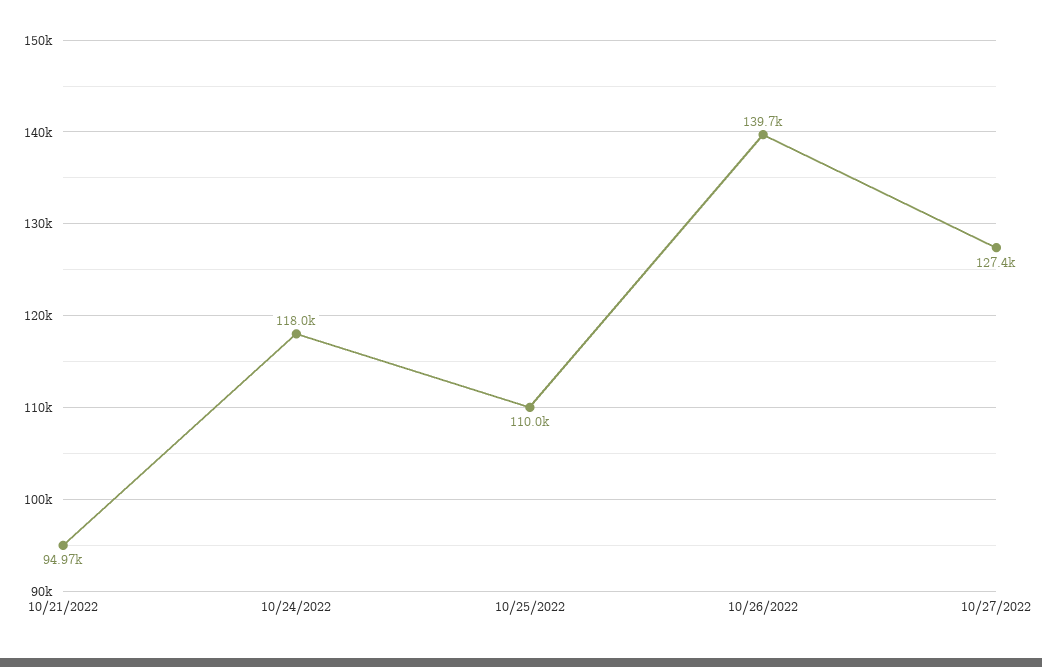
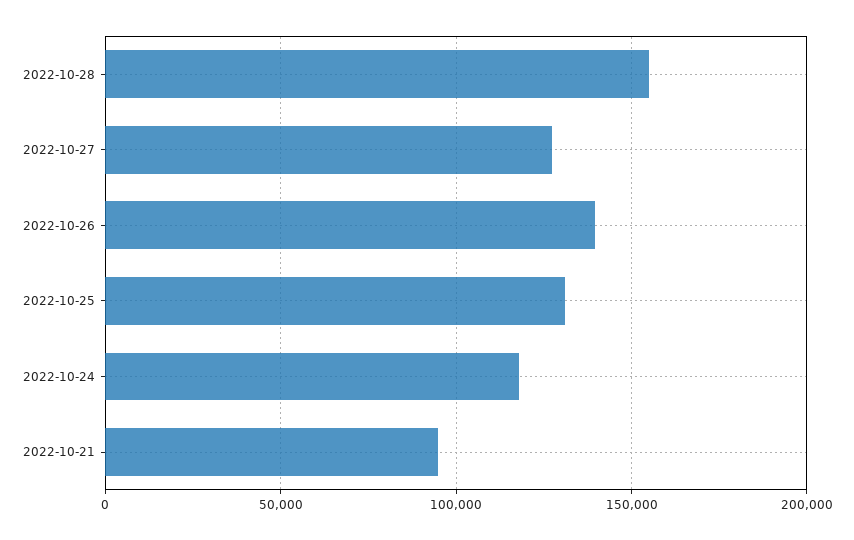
10/25/2022: 110000 -> 130000
2022-10-28: none -> 155000

